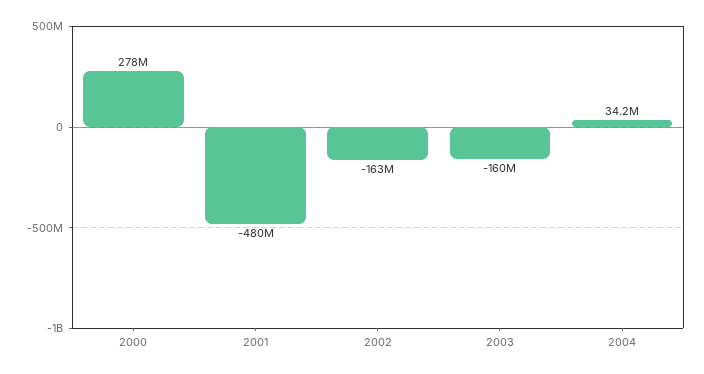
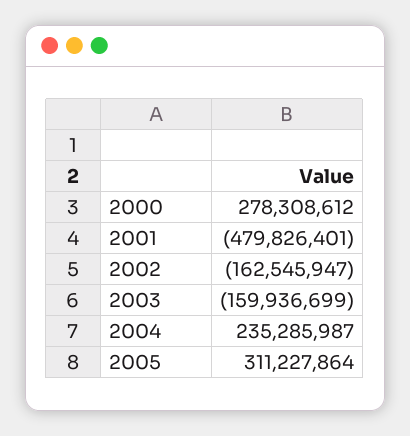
2004: 34200000 -> 235285987
2005: none -> 311227864

